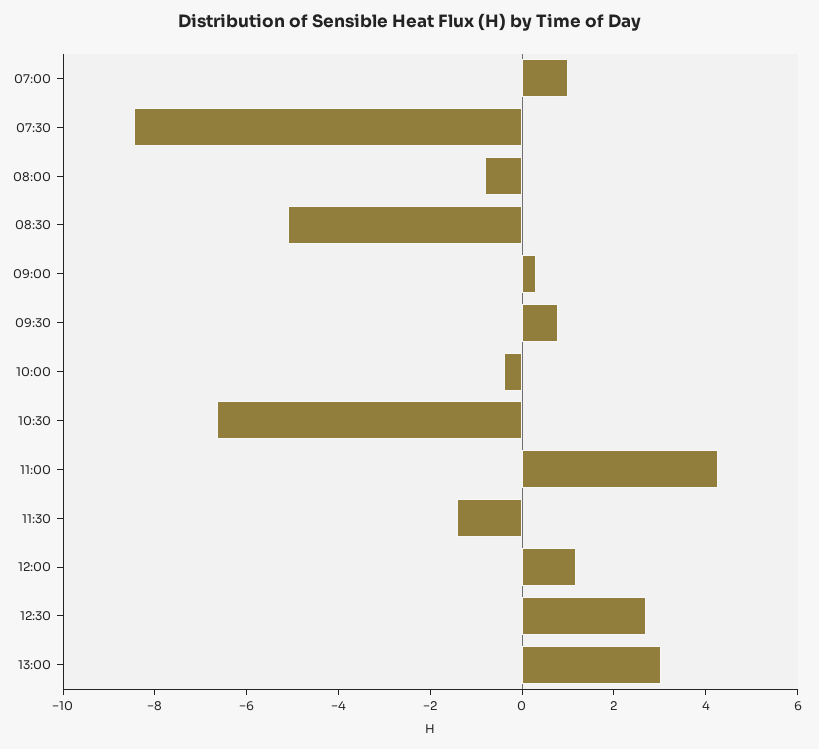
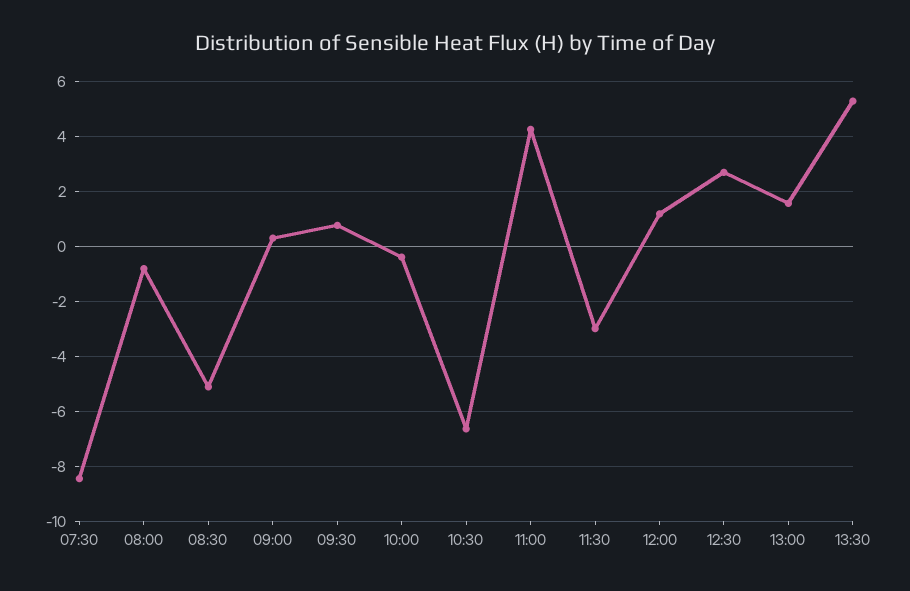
07:00: 1 -> none
11:30: -1.5 -> -3
13:00: 3 -> 1.5
13:30: none -> 5.25

